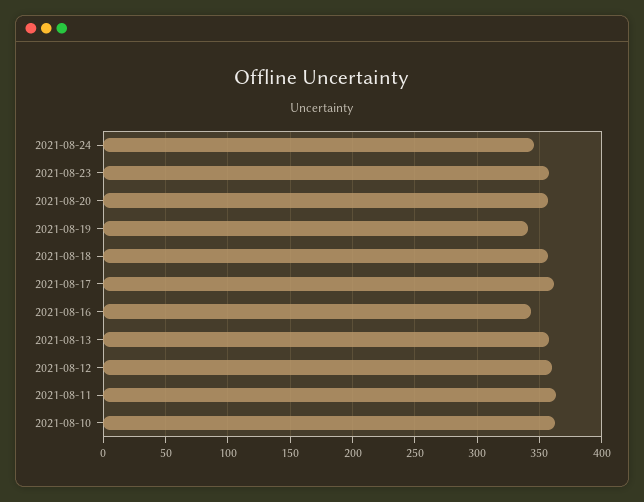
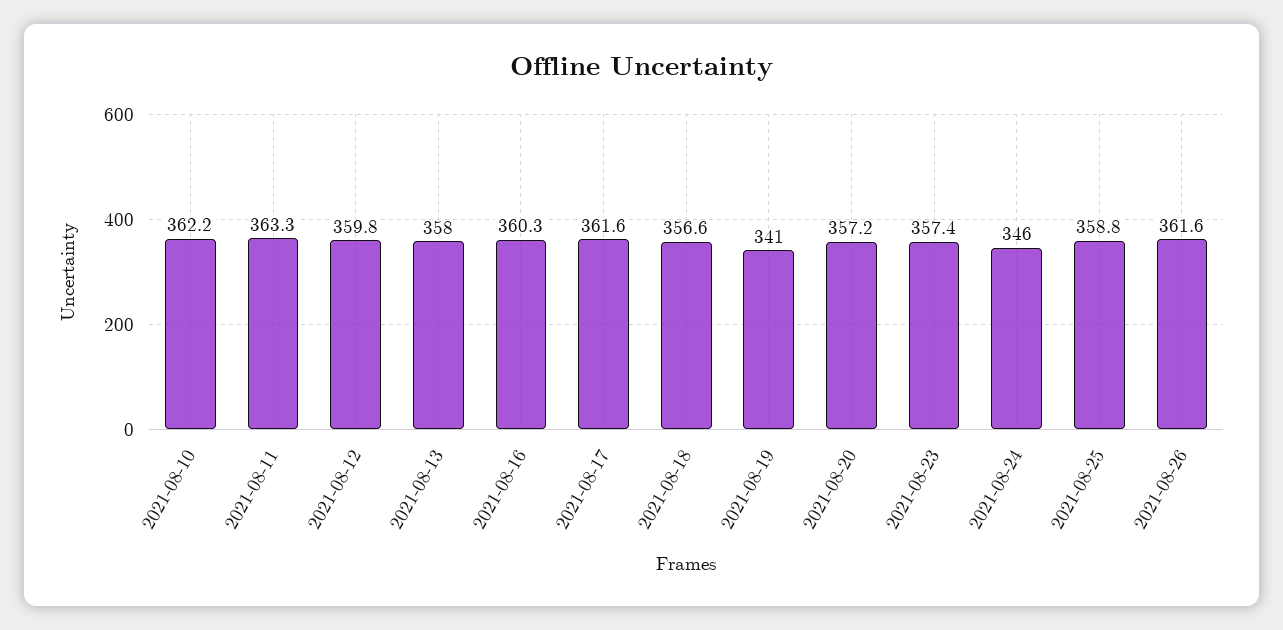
2021-08-16: 345 -> 360.3
2021-08-25: none -> 358.8
2021-08-26: none -> 361.6

